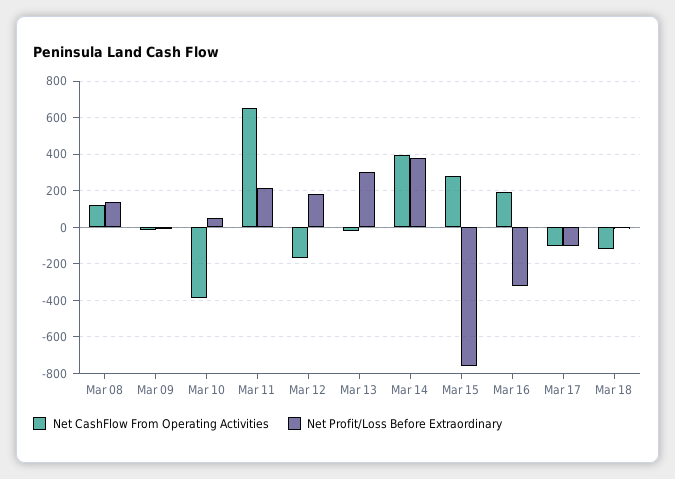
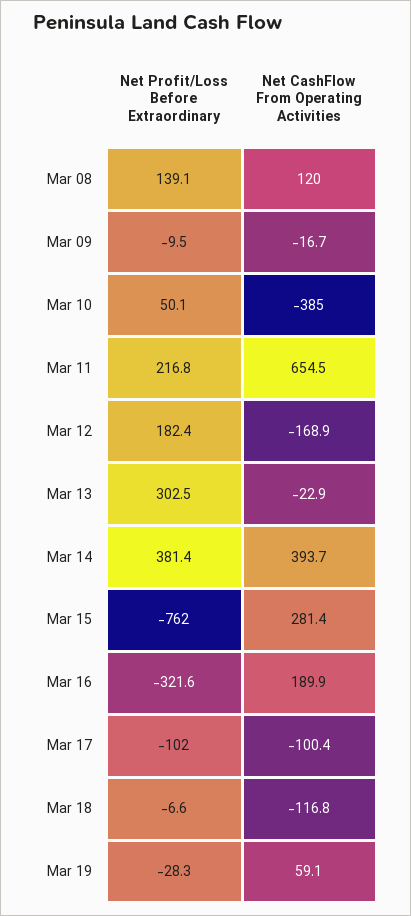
Net Profit/Loss Before Extraordinary, Mar 19: none -> -28.3
Net CashFlow From Operating Activities, Mar 19: none -> 59.1

